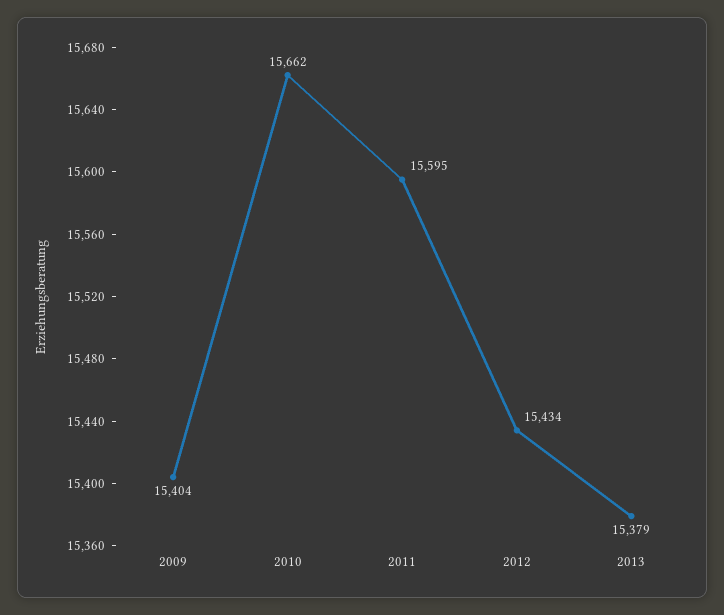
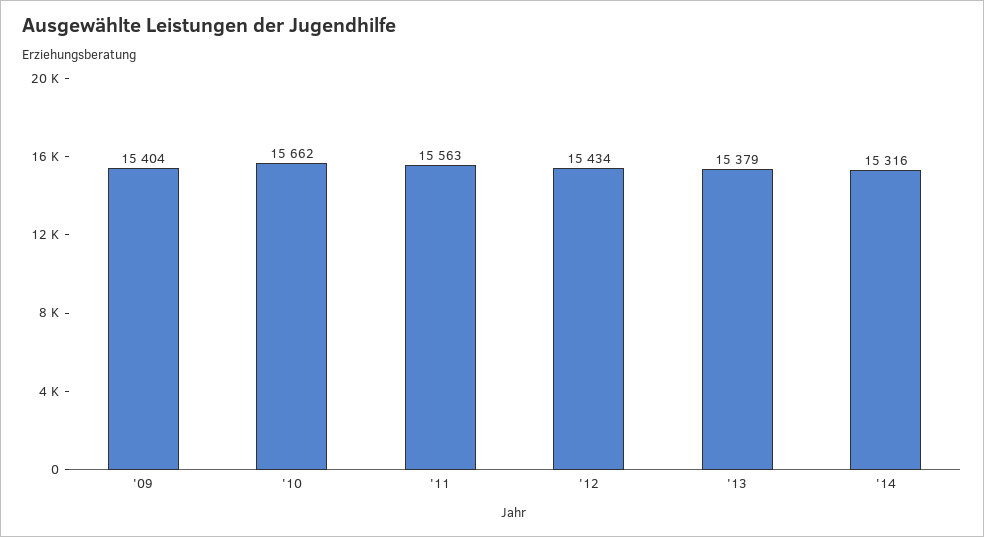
2011: 15595 -> 15563
'14: none -> 15316

